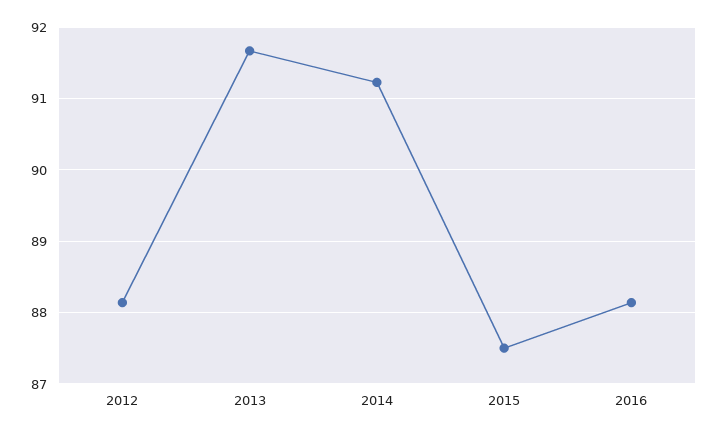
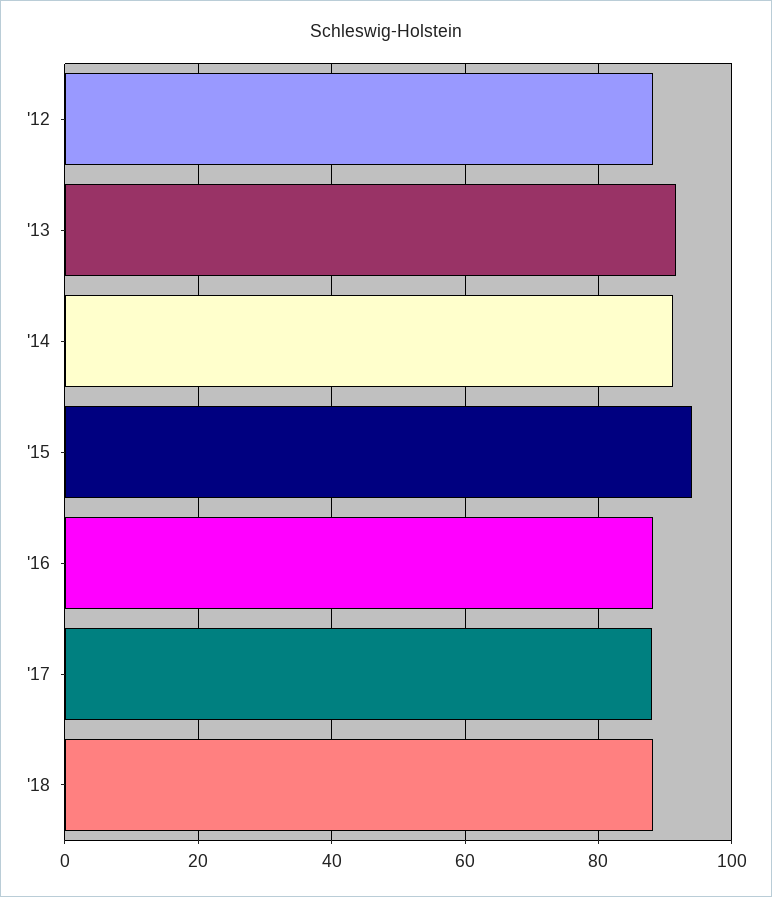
2015: 87.5 -> 94
'17: none -> 88
'18: none -> 88

